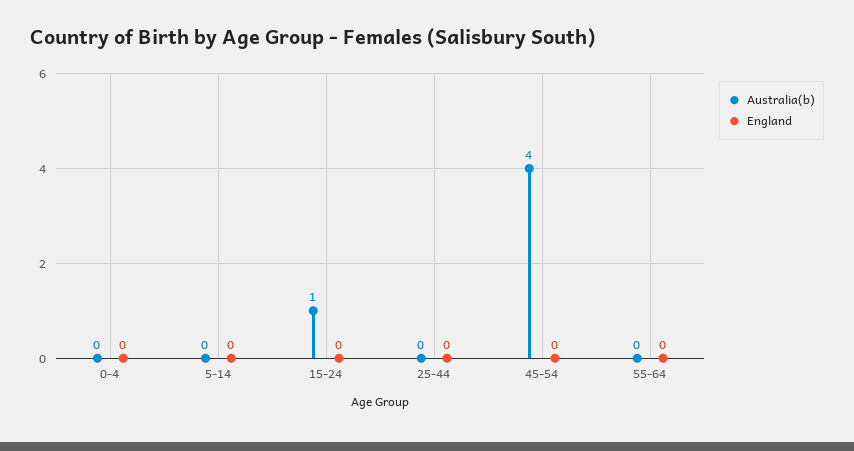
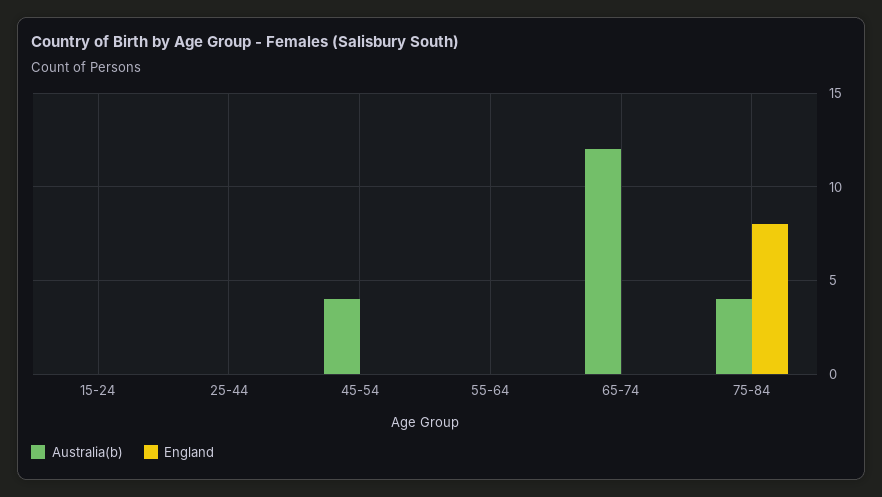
Australia(b), 0-4: 0 -> none
England, 0-4: 0 -> none
Australia(b), 5-14: 0 -> none
England, 5-14: 0 -> none
Australia(b), 15-24: 1 -> 0
Australia(b), 65-74: none -> 12
England, 65-74: none -> 0
Australia(b), 75-84: none -> 4
England, 75-84: none -> 8

